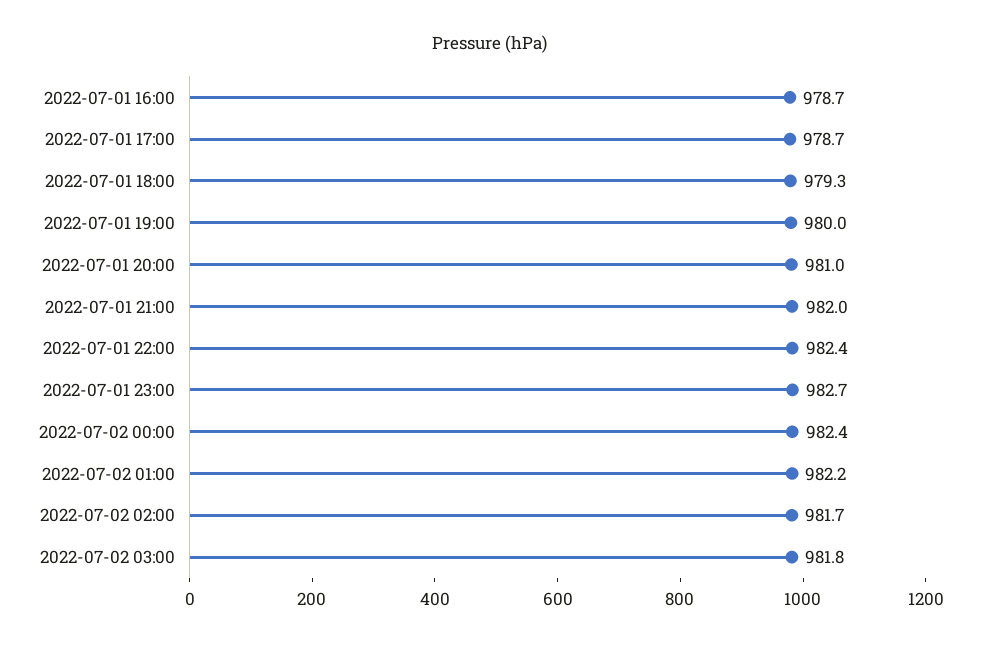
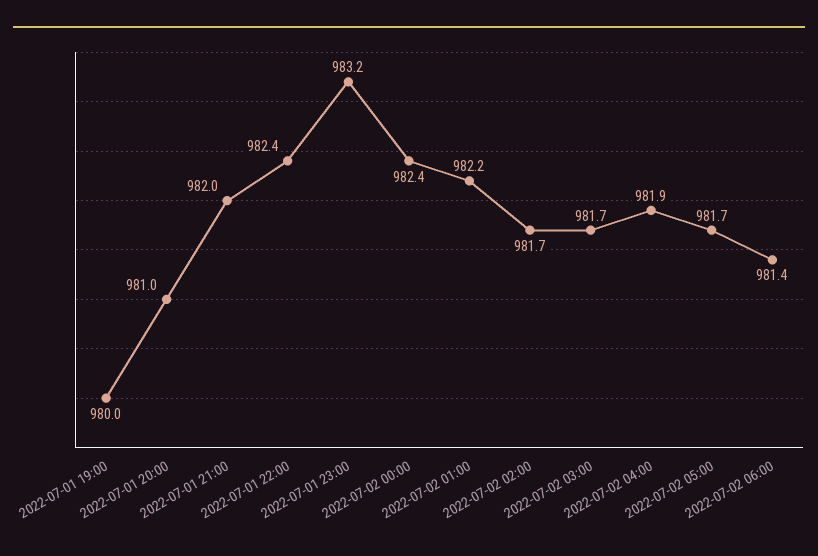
2022-07-01 16:00: 978.7 -> none
2022-07-01 17:00: 978.7 -> none
2022-07-01 18:00: 979.3 -> none
2022-07-01 23:00: 982.7 -> 983.2
2022-07-02 03:00: 981.8 -> 981.7
2022-07-02 04:00: none -> 981.9
2022-07-02 05:00: none -> 981.7
2022-07-02 06:00: none -> 981.4

